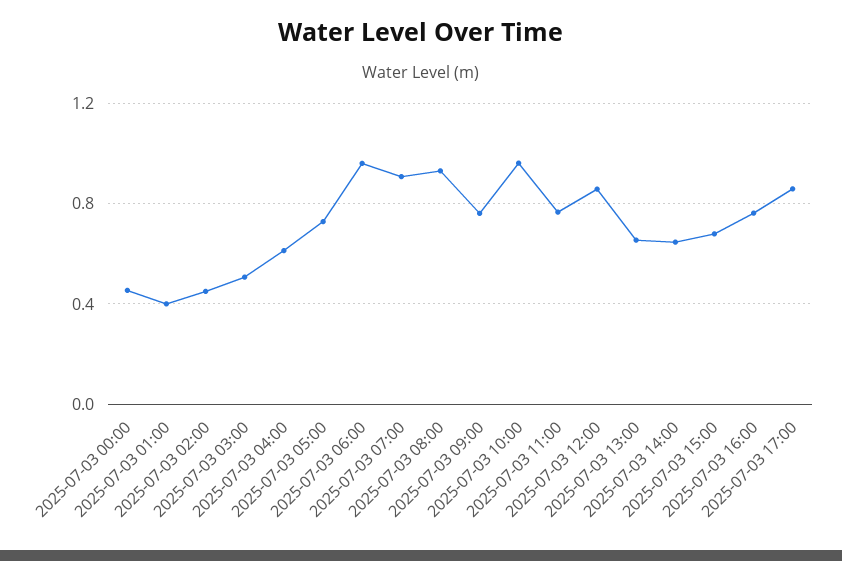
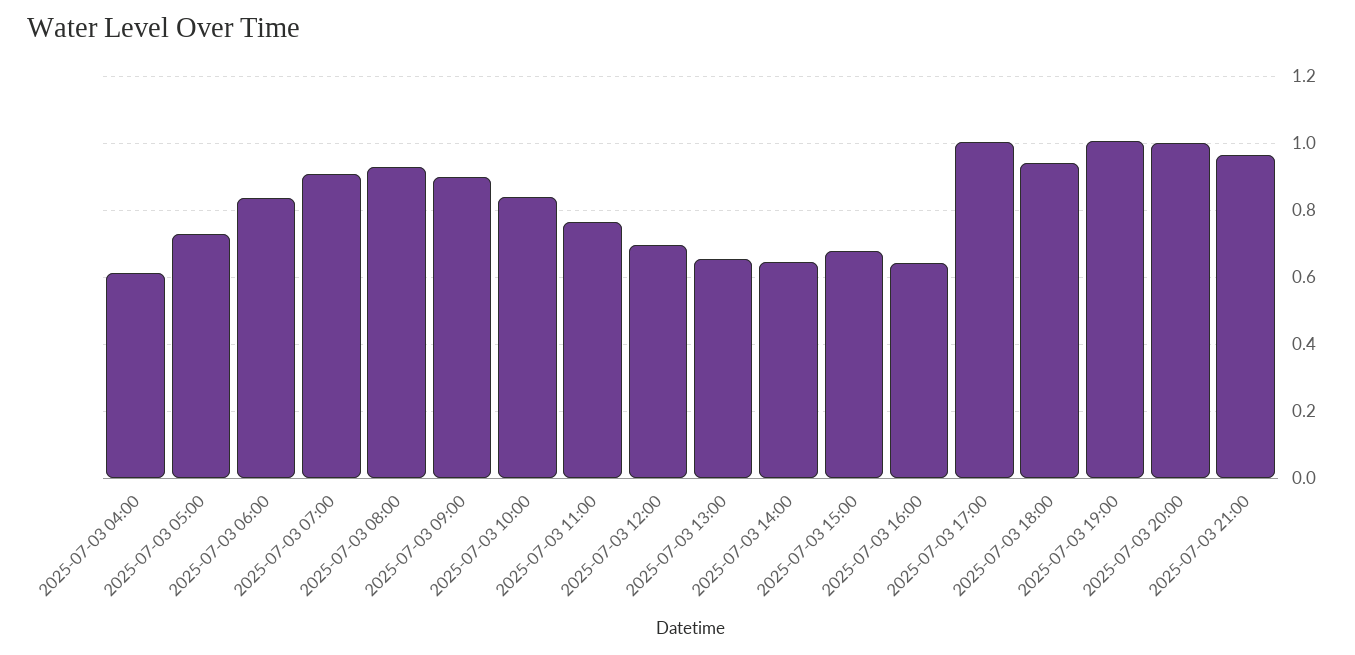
2025-07-03 00:00: 0.45 -> none
2025-07-03 01:00: 0.4 -> none
2025-07-03 02:00: 0.45 -> none
2025-07-03 03:00: 0.5 -> none
2025-07-03 06:00: 0.95 -> 0.84
2025-07-03 09:00: 0.75 -> 0.9
2025-07-03 10:00: 0.95 -> 0.84
2025-07-03 12:00: 0.85 -> 0.7
2025-07-03 16:00: 0.75 -> 0.64
2025-07-03 17:00: 0.85 -> 1
2025-07-03 18:00: none -> 0.94
2025-07-03 19:00: none -> 1
2025-07-03 20:00: none -> 1
2025-07-03 21:00: none -> 0.96

